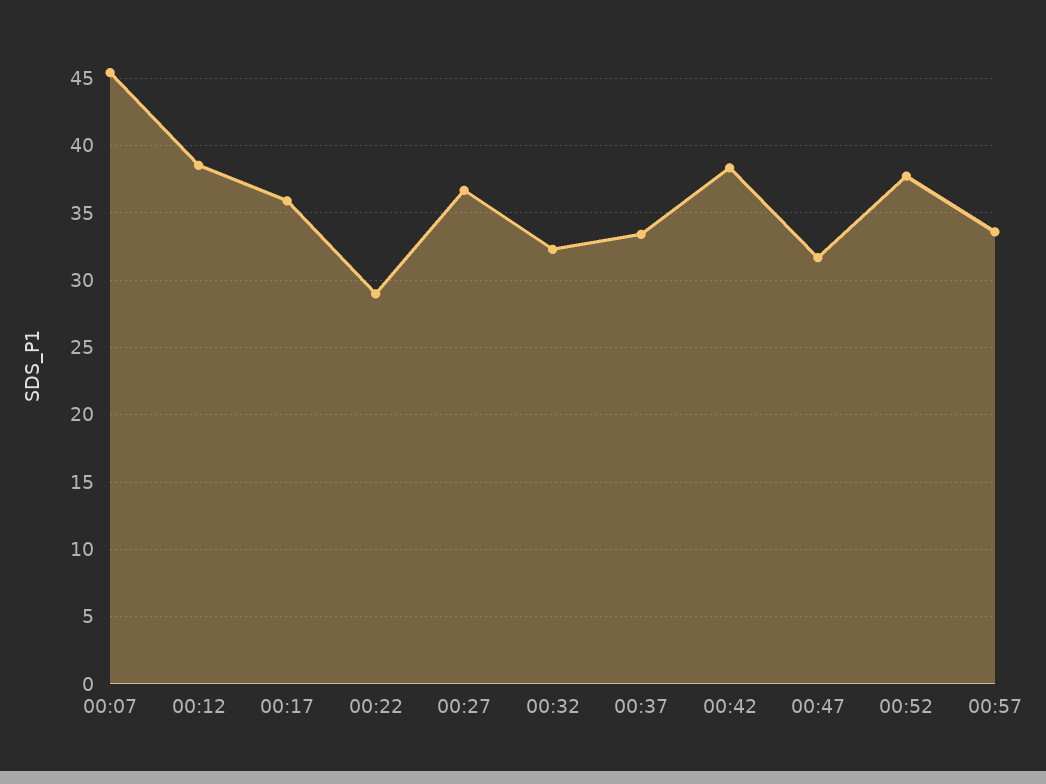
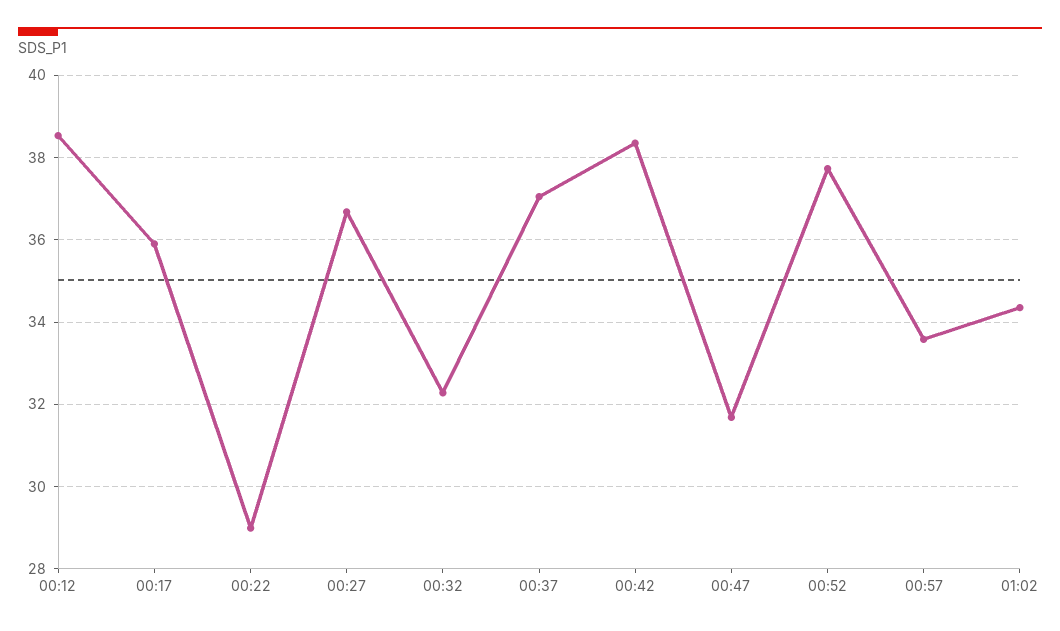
00:07: 45.5 -> none
00:37: 33.5 -> 37
01:02: none -> 34.4

